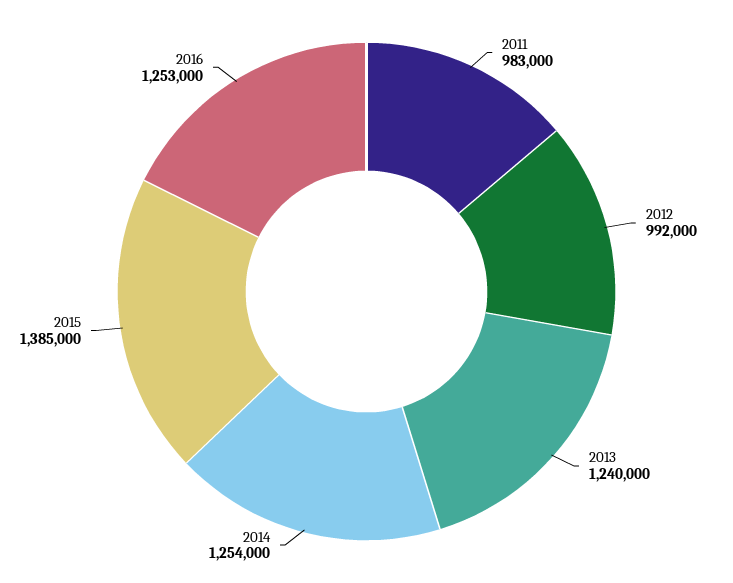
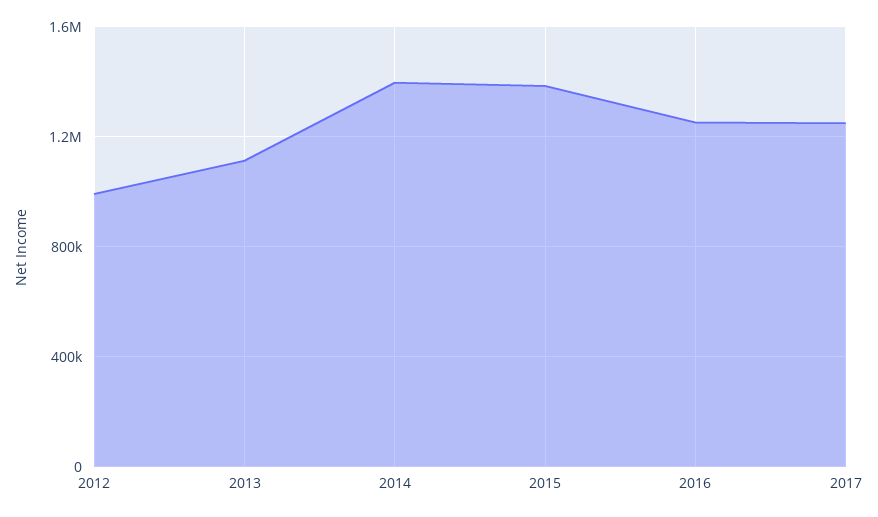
2011: 983000 -> none
2013: 1240000 -> 1100000
2014: 1254000 -> 1400000
2017: none -> 1250000

